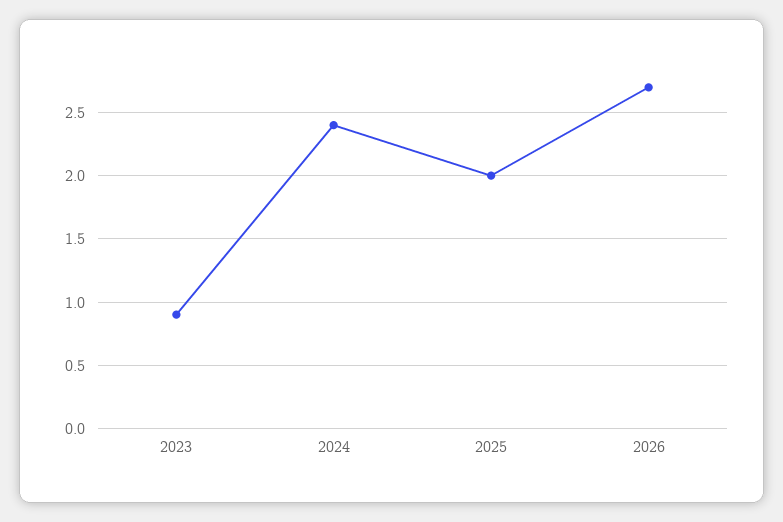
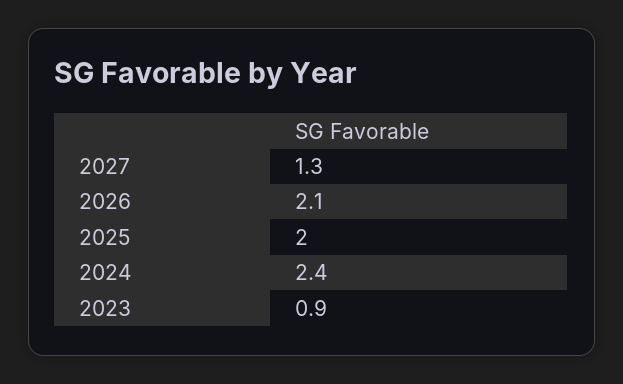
2026: 2.7 -> 2.1
2027: none -> 1.3

